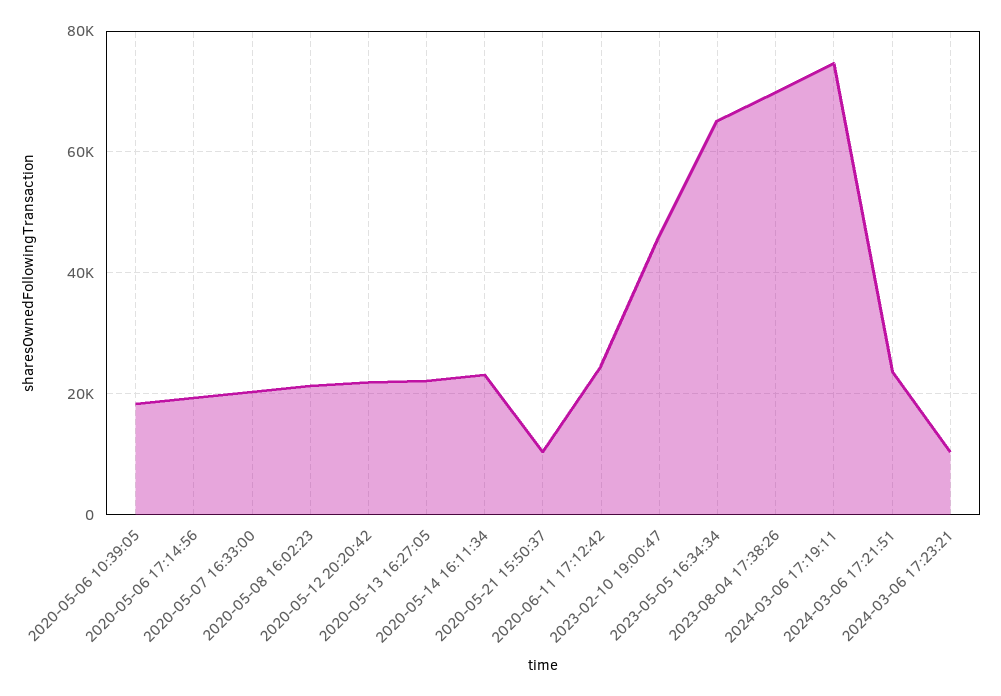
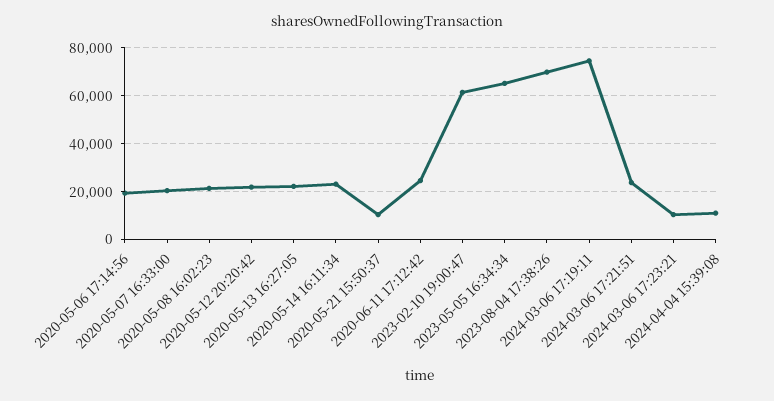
2020-05-06 10:39:05: 18000 -> none
2023-02-10 19:00:47: 46000 -> 60000
2024-04-04 15:39:08: none -> 10000

